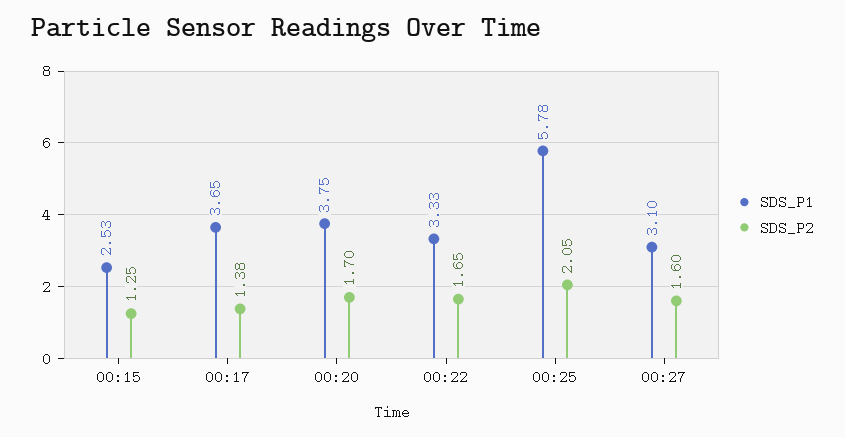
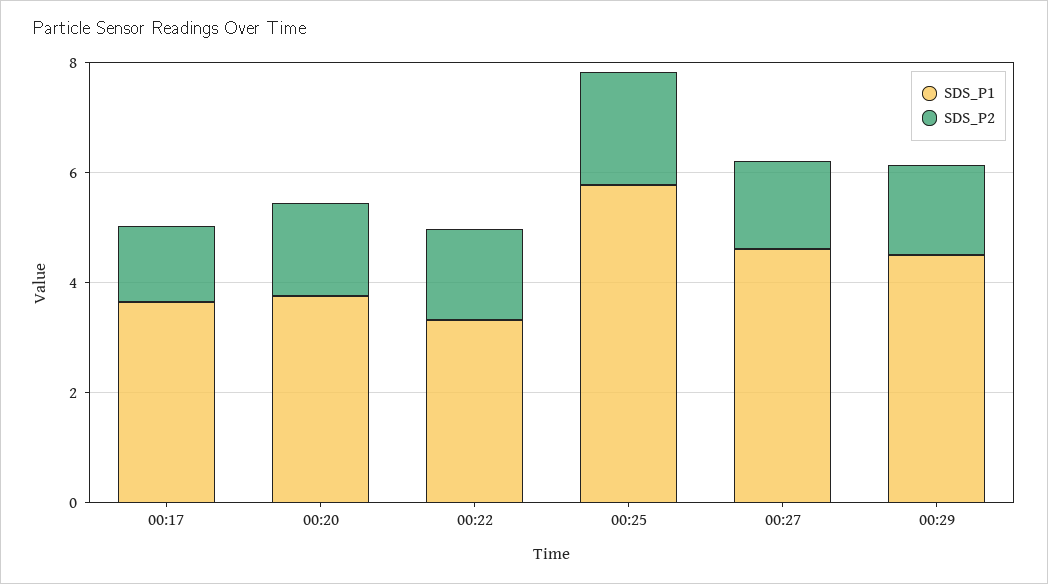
SDS_P1, 00:15: 2.53 -> none
SDS_P2, 00:15: 1.25 -> none
SDS_P1, 00:27: 3.1 -> 4.5
SDS_P1, 00:29: none -> 4.5
SDS_P2, 00:29: none -> 1.5

